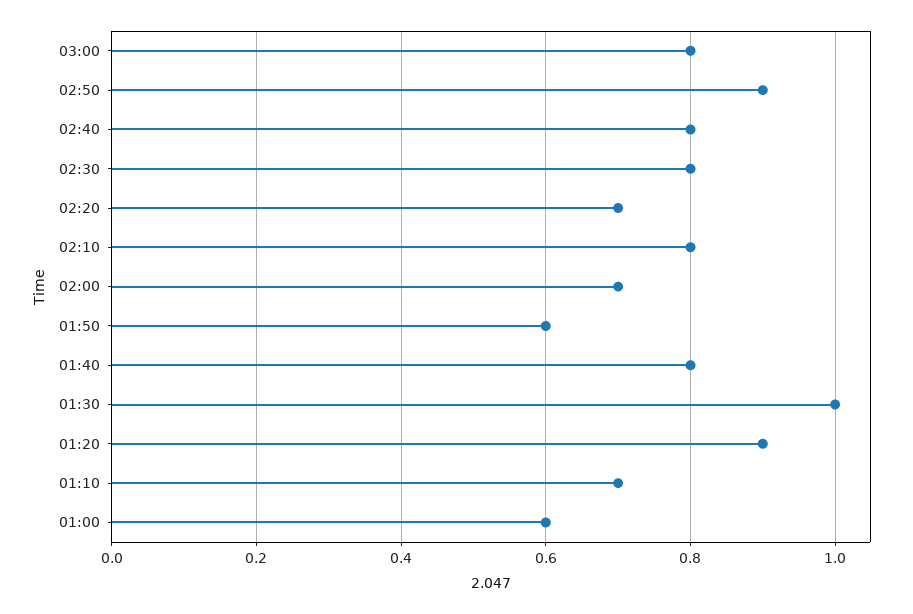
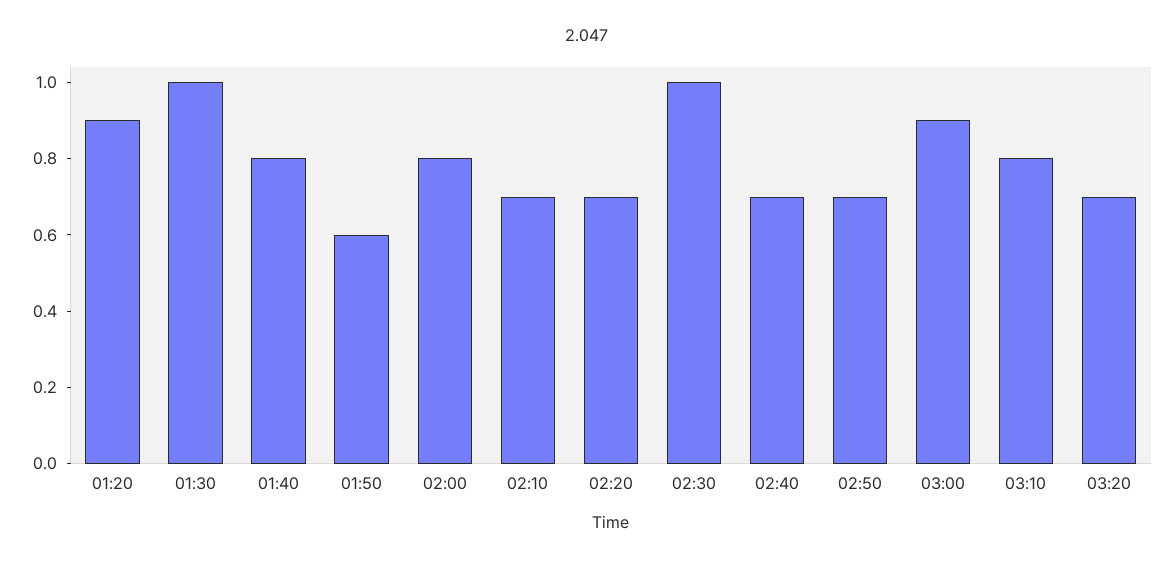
03:00: 0.8 -> 0.9
02:50: 0.9 -> 0.7
02:40: 0.8 -> 0.7
02:30: 0.8 -> 1
02:10: 0.8 -> 0.7
02:00: 0.7 -> 0.8
01:10: 0.7 -> none
01:00: 0.6 -> none
03:10: none -> 0.8
03:20: none -> 0.7

